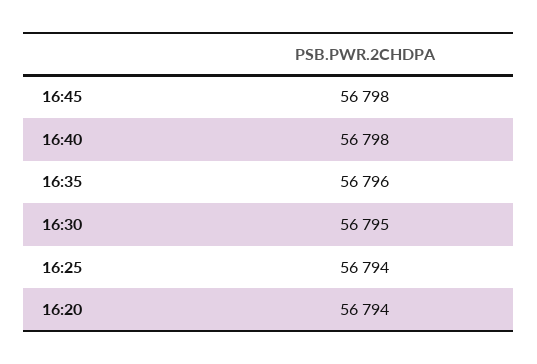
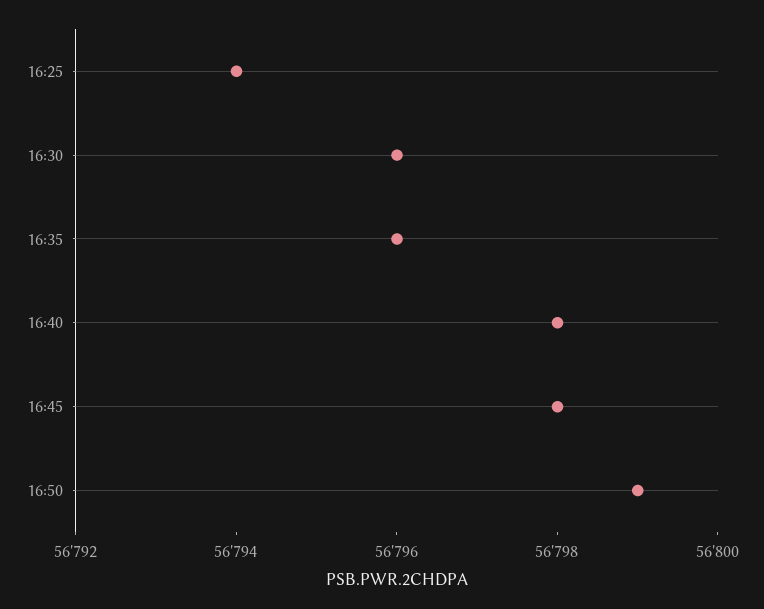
16:30: 56795 -> 56796
16:20: 56794 -> none
16:50: none -> 56799

